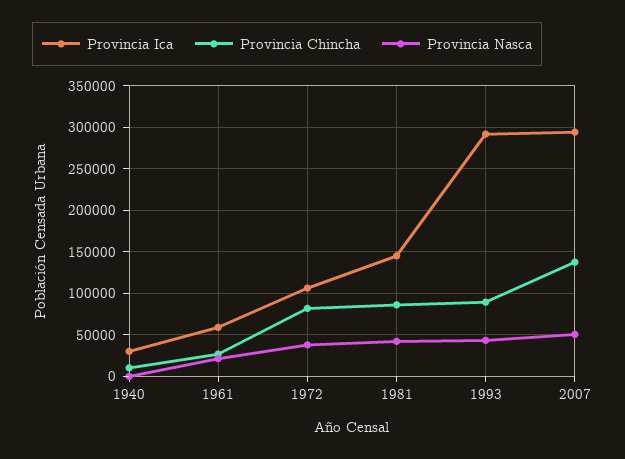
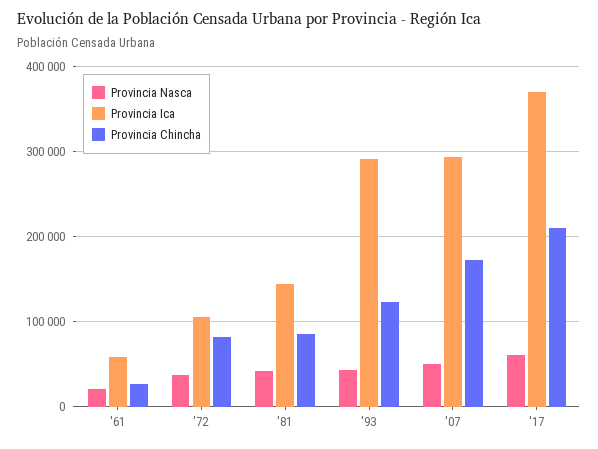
Provincia Ica, 1940: 30000 -> none
Provincia Chincha, 1940: 10000 -> none
Provincia Nasca, 1940: 0 -> none
Provincia Chincha, 1993: 90000 -> 120000
Provincia Chincha, 2007: 140000 -> 170000
Provincia Nasca, '17: none -> 60000
Provincia Ica, '17: none -> 370000
Provincia Chincha, '17: none -> 210000

